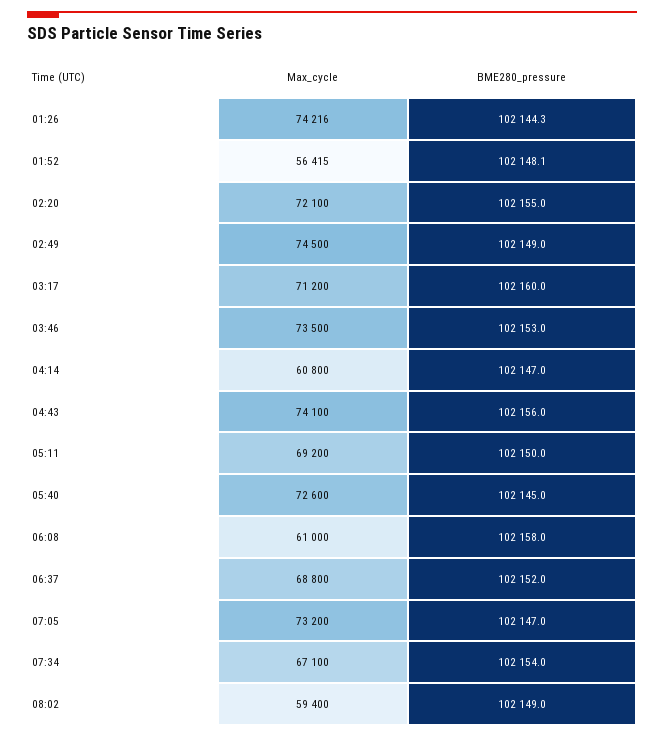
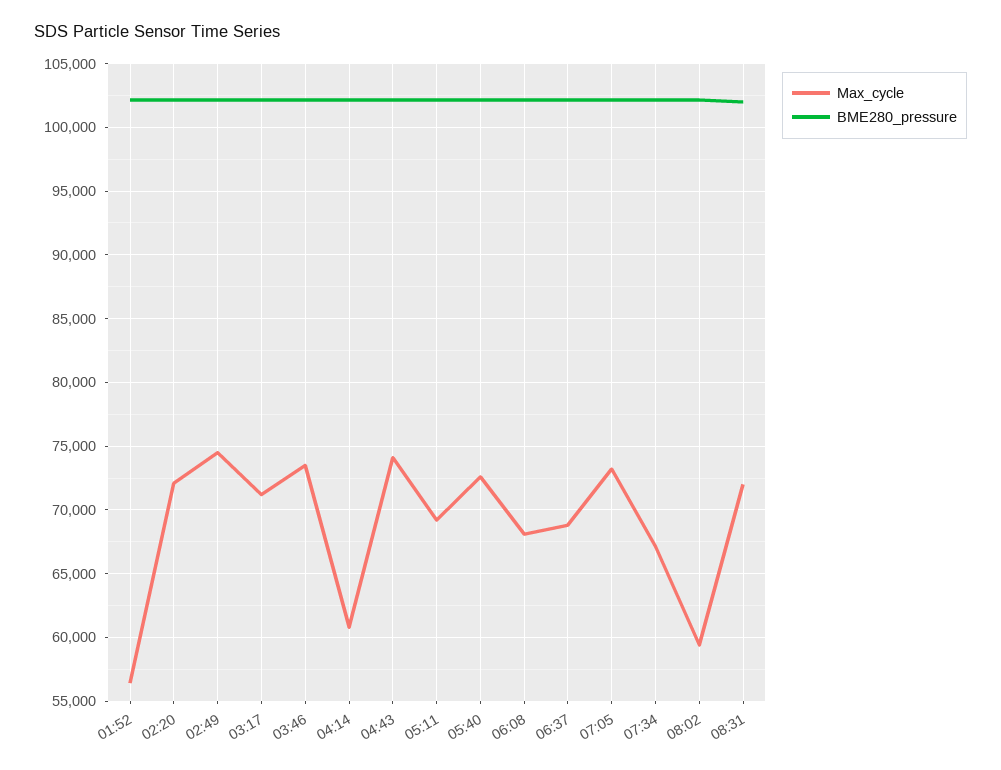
Max_cycle, 01:26: 74216 -> none
BME280_pressure, 01:26: 102144.3 -> none
Max_cycle, 06:08: 61000 -> 68000
Max_cycle, 08:31: none -> 72000
BME280_pressure, 08:31: none -> 102000

